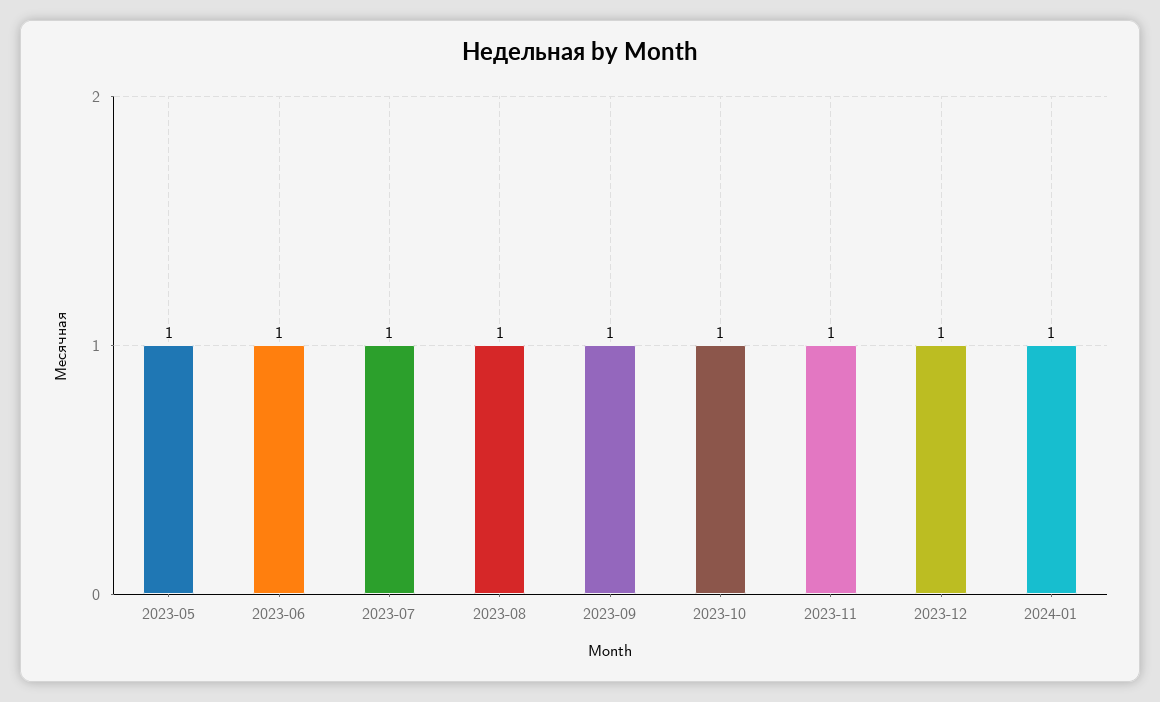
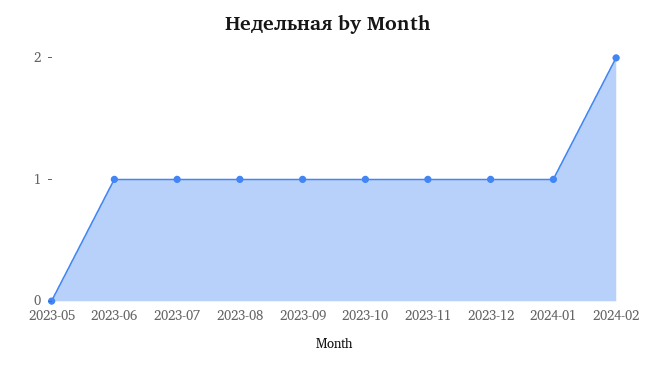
2023-05: 1 -> 0
2024-02: none -> 2

